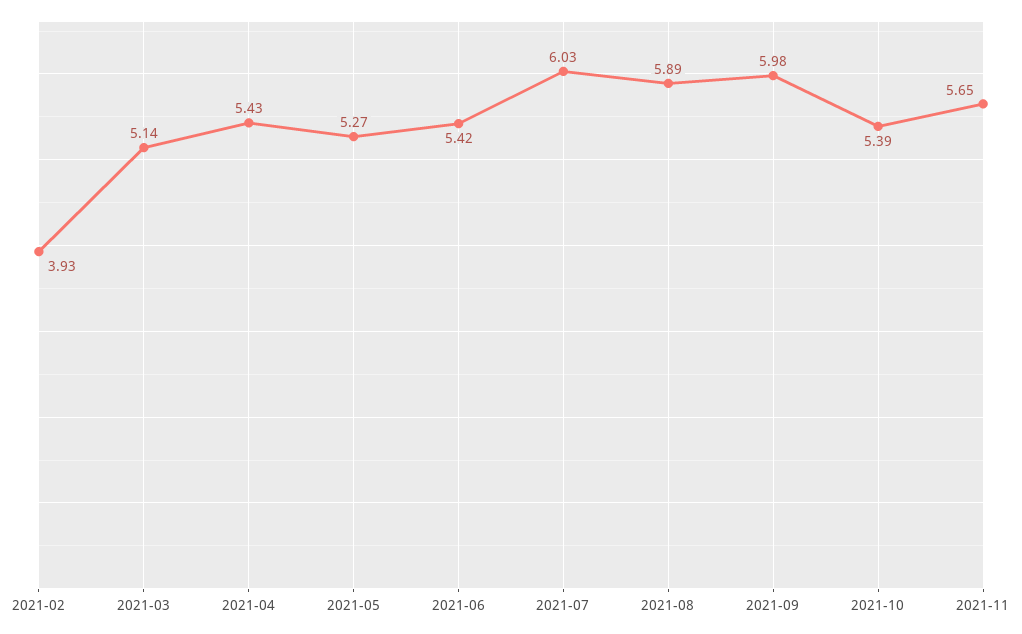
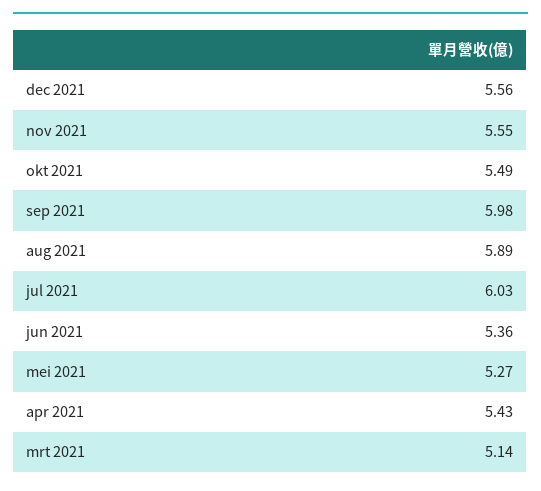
2021-02: 3.93 -> none
2021-06: 5.42 -> 5.36
2021-10: 5.39 -> 5.49
2021-11: 5.65 -> 5.55
dec 2021: none -> 5.56

